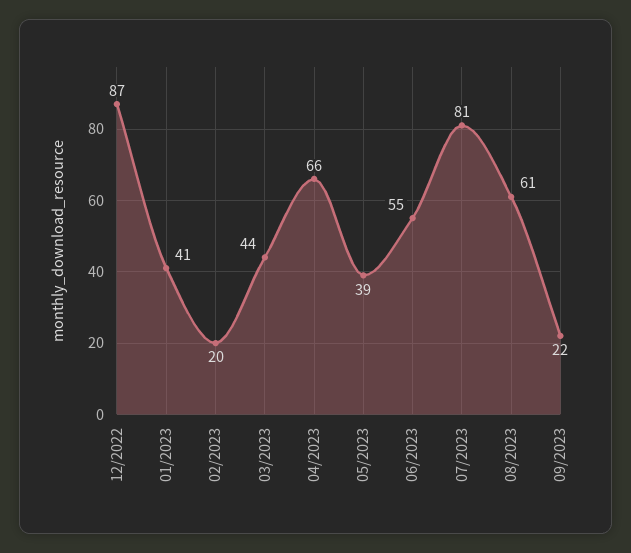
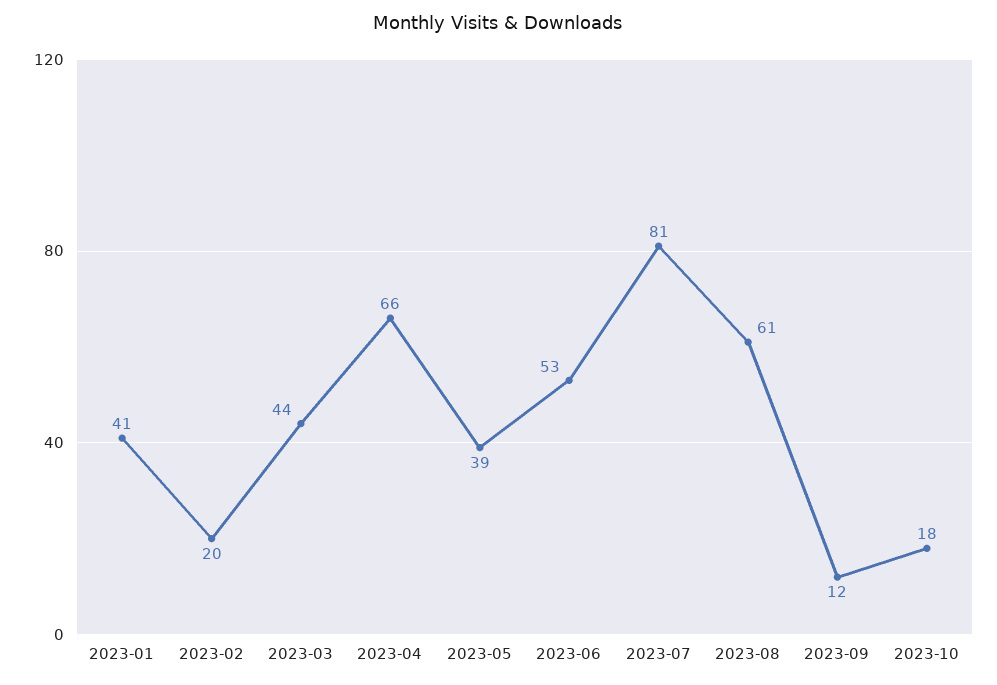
12/2022: 87 -> none
06/2023: 55 -> 53
09/2023: 22 -> 12
2023-10: none -> 18

